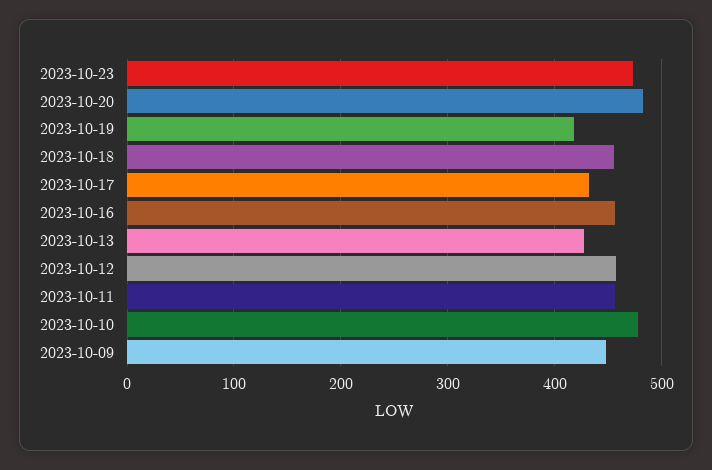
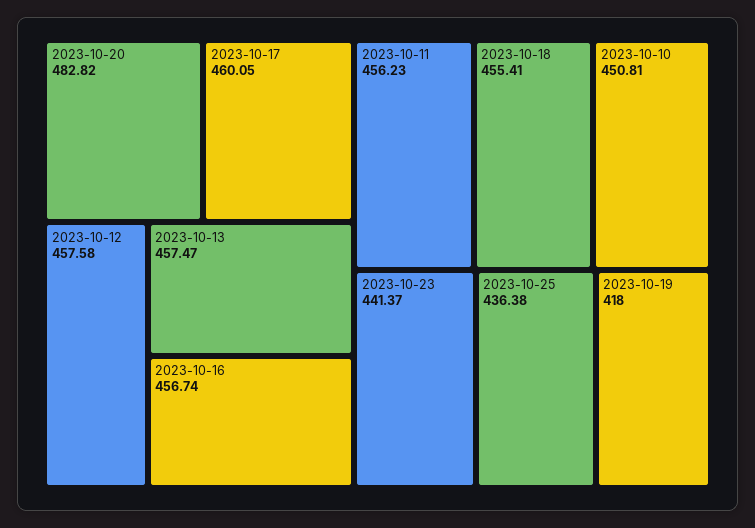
2023-10-23: 470 -> 441.37
2023-10-17: 430 -> 460.05
2023-10-13: 430 -> 457.47
2023-10-10: 480 -> 450.81
2023-10-09: 450 -> none
2023-10-25: none -> 436.38

